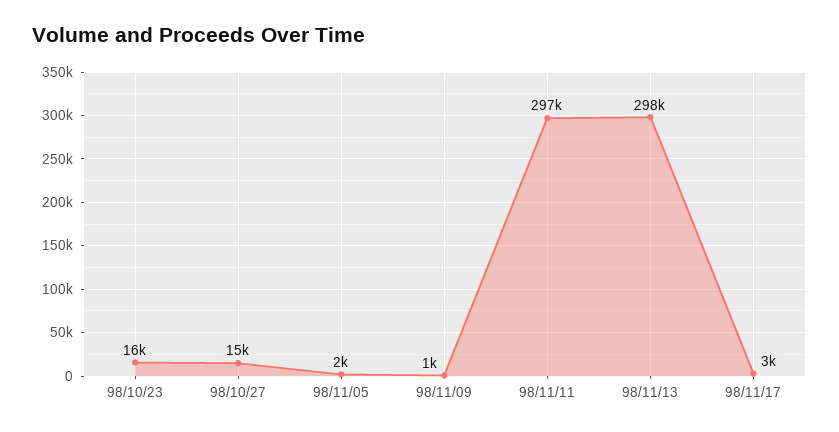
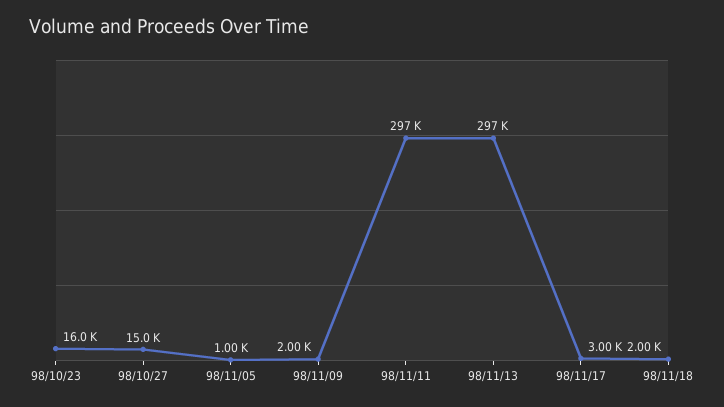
98/11/05: 2000 -> 1000
98/11/09: 1000 -> 2000
98/11/13: 298000 -> 297000
98/11/18: none -> 2000

